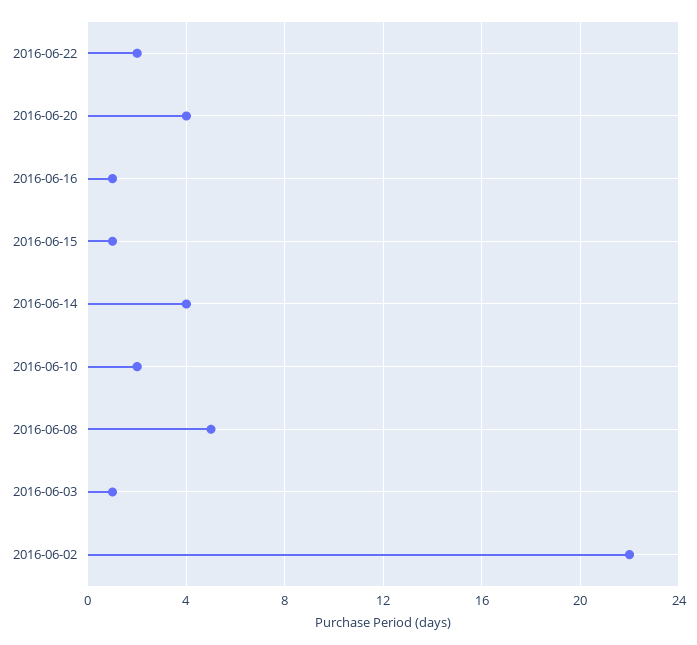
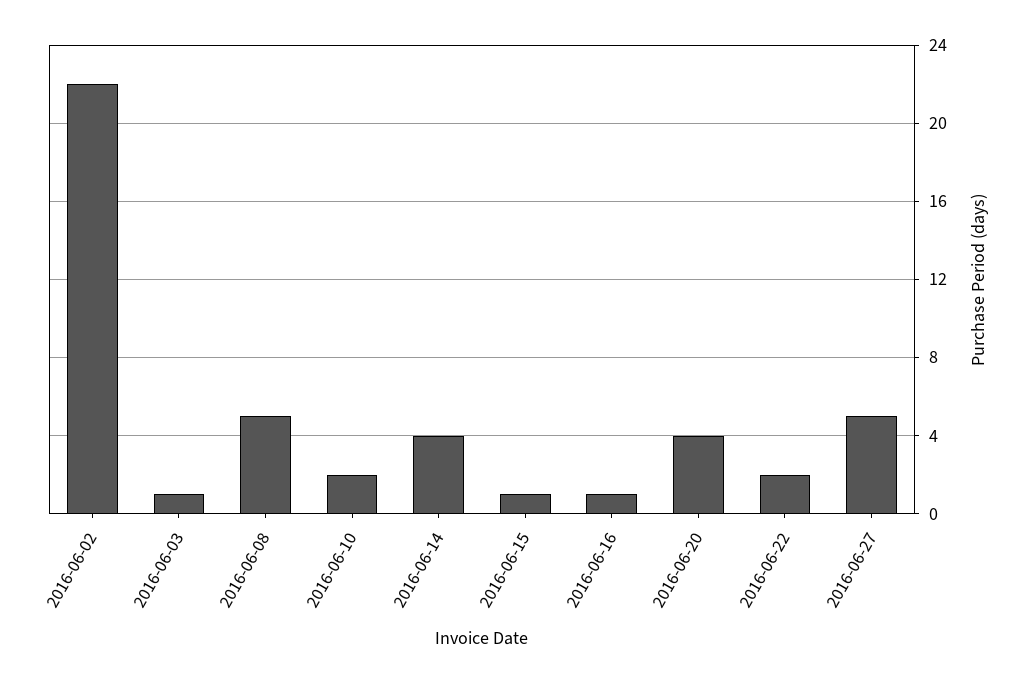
2016-06-27: none -> 5

